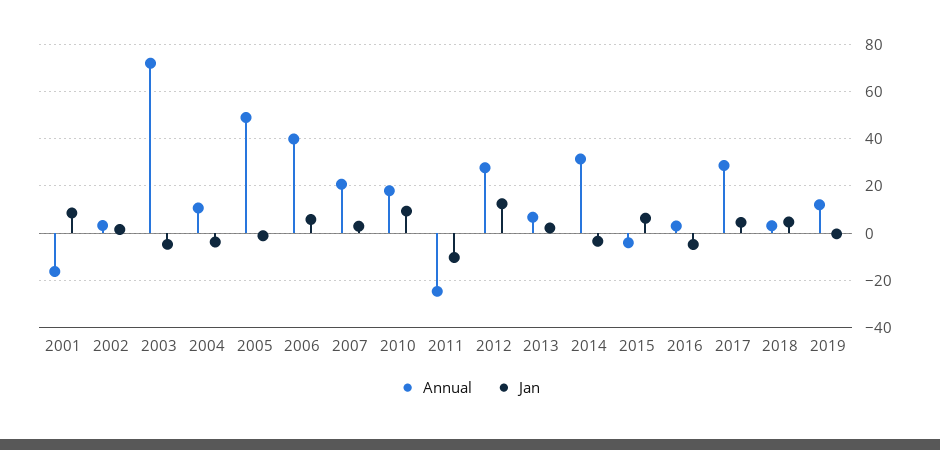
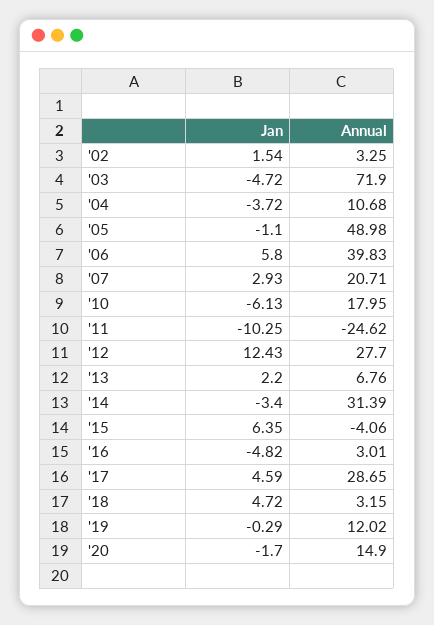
Annual, 2001: -15 -> none
Jan, 2001: 10 -> none
Jan, 2010: 10 -> -6.13
Jan, '20: none -> -1.7
Annual, '20: none -> 14.9

